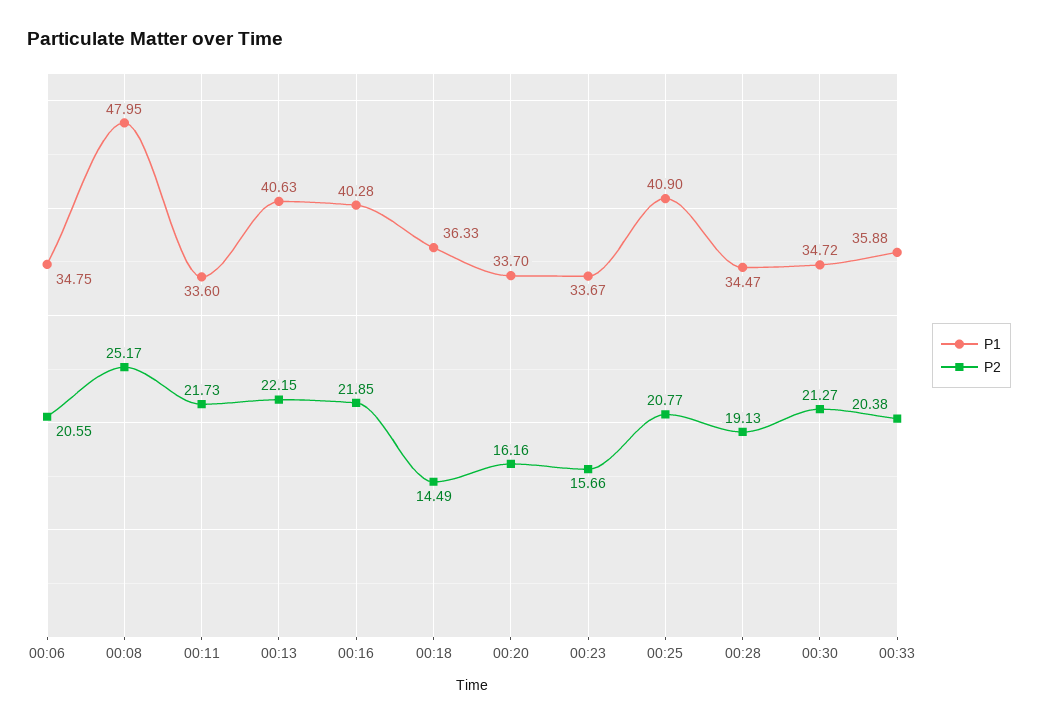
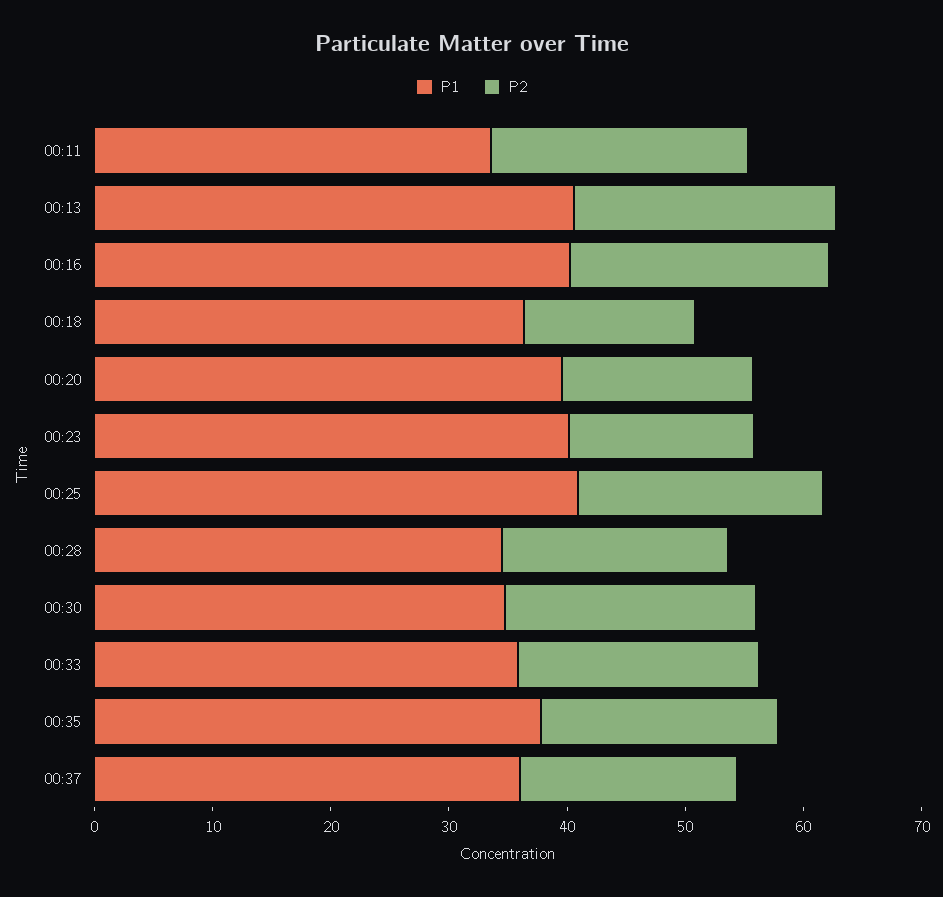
P1, 00:06: 34.75 -> none
P2, 00:06: 20.55 -> none
P1, 00:08: 47.95 -> none
P2, 00:08: 25.17 -> none
P1, 00:20: 33.7 -> 40
P1, 00:23: 33.67 -> 40
P1, 00:35: none -> 38
P2, 00:35: none -> 20
P1, 00:37: none -> 36
P2, 00:37: none -> 18

